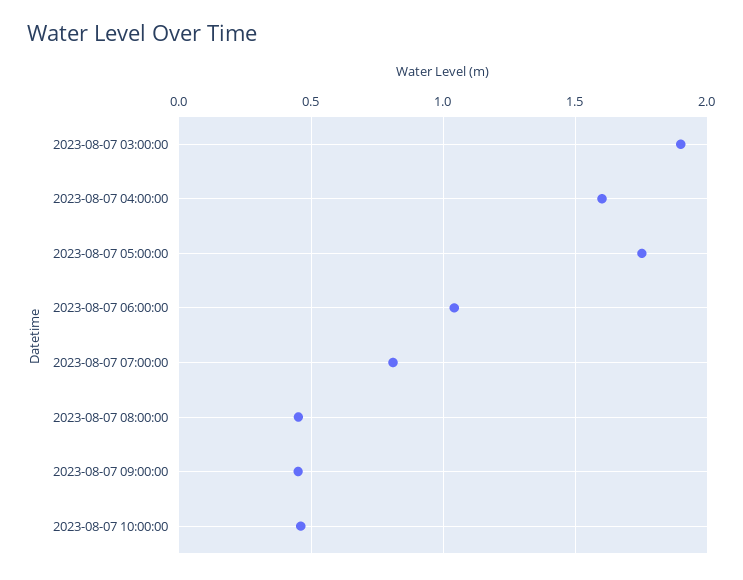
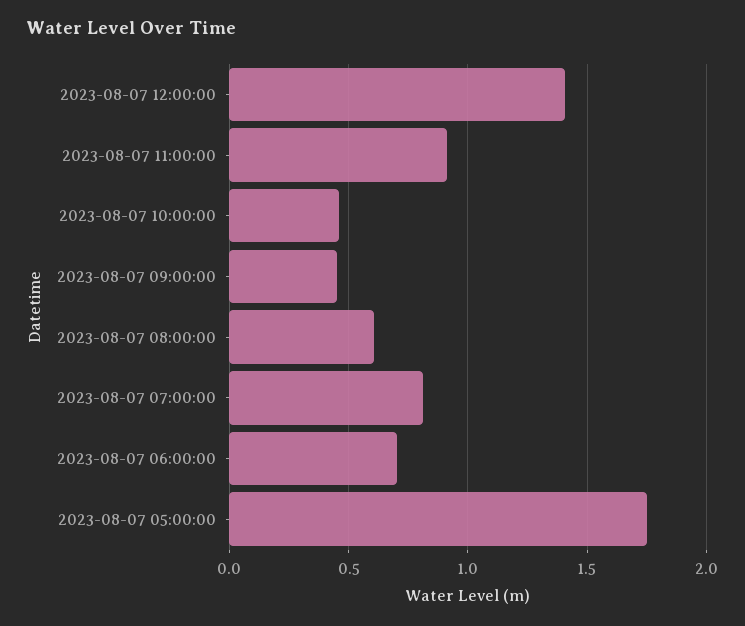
2023-08-07 03:00:00: 1.9 -> none
2023-08-07 04:00:00: 1.6 -> none
2023-08-07 06:00:00: 1.05 -> 0.7
2023-08-07 08:00:00: 0.45 -> 0.6
2023-08-07 12:00:00: none -> 1.4
2023-08-07 11:00:00: none -> 0.9

